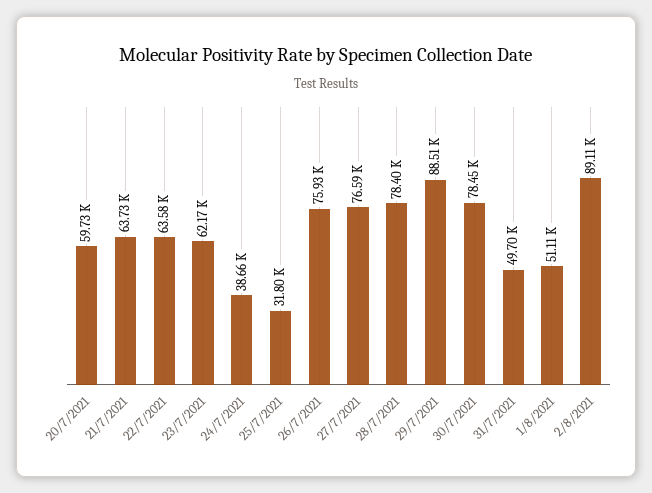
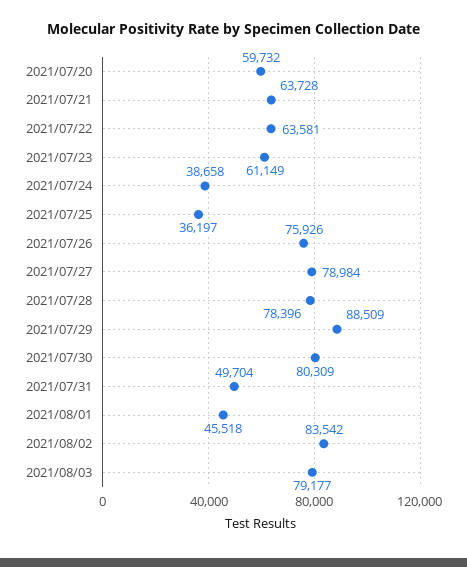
23/7/2021: 62170 -> 61149
25/7/2021: 31800 -> 36197
27/7/2021: 76590 -> 78984
30/7/2021: 78450 -> 80309
1/8/2021: 51110 -> 45518
2/8/2021: 89110 -> 83542
2021/08/03: none -> 79177

